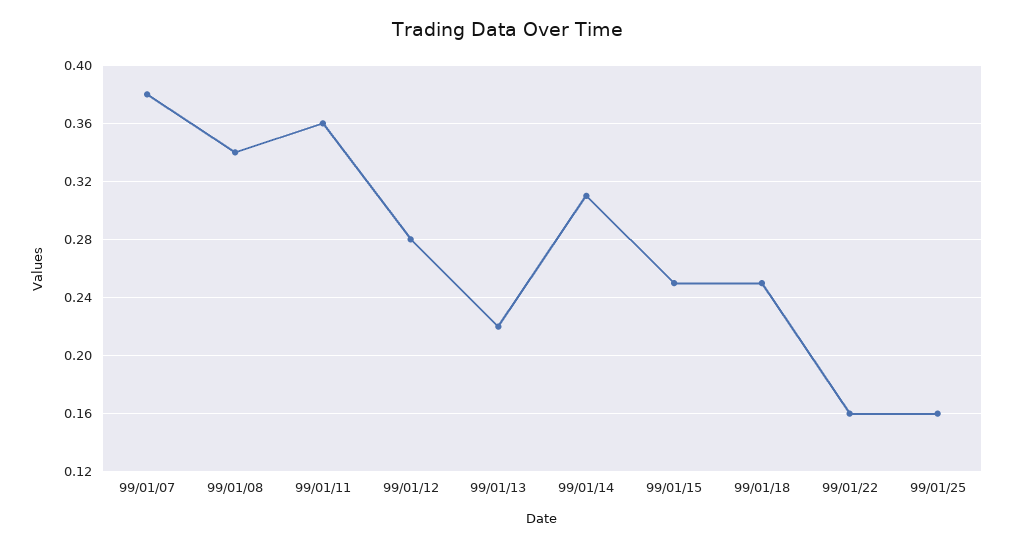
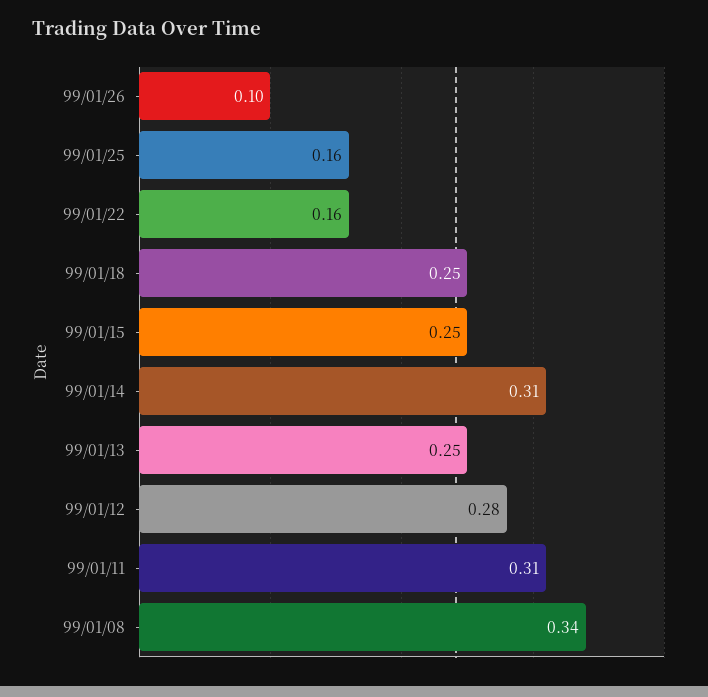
99/01/07: 0.38 -> none
99/01/11: 0.36 -> 0.31
99/01/13: 0.22 -> 0.25
99/01/26: none -> 0.1

